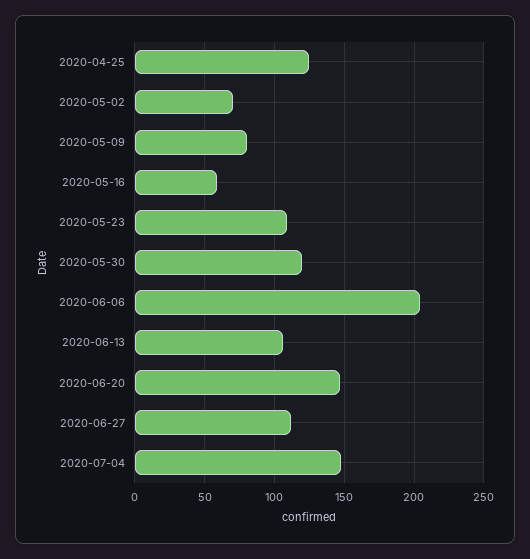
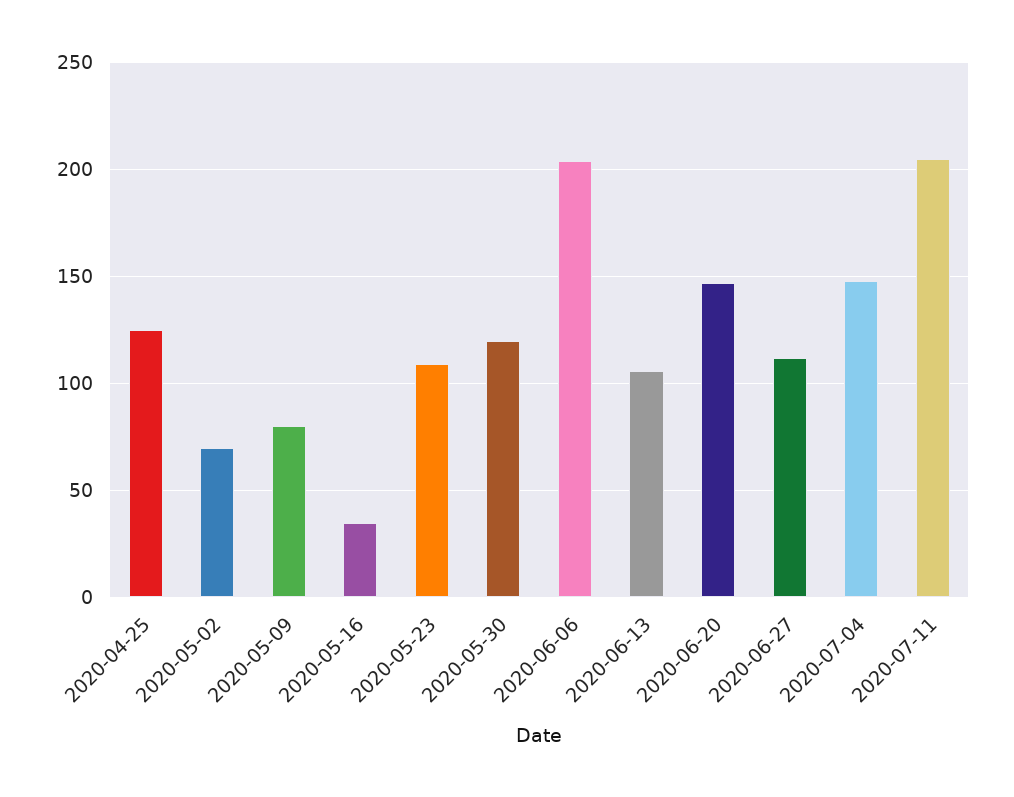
2020-05-16: 60 -> 35
2020-07-11: none -> 205

